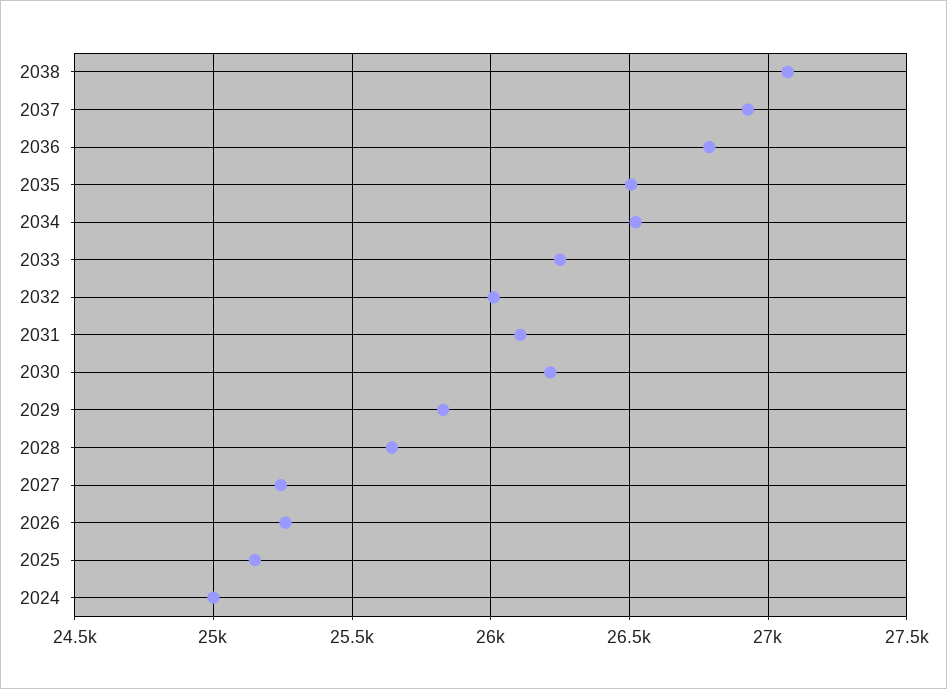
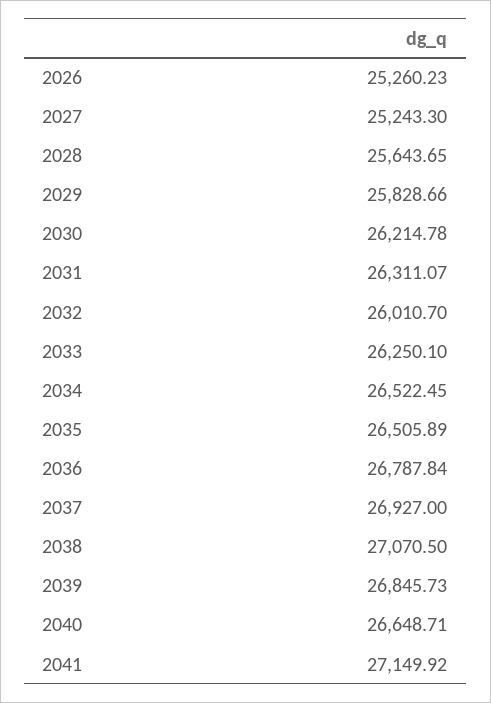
2031: 26100 -> 26311.07
2025: 25150 -> none
2024: 25000 -> none
2039: none -> 26845.73
2040: none -> 26648.71
2041: none -> 27149.92

